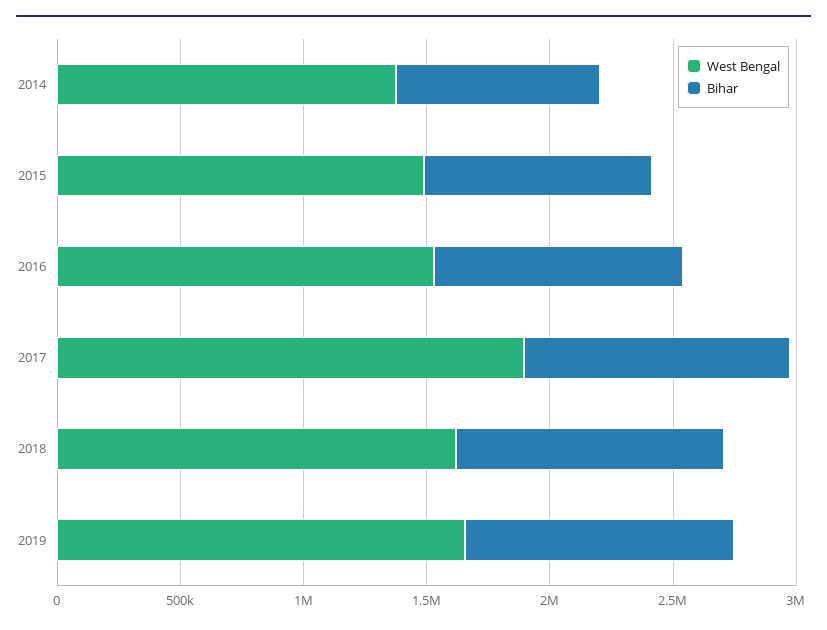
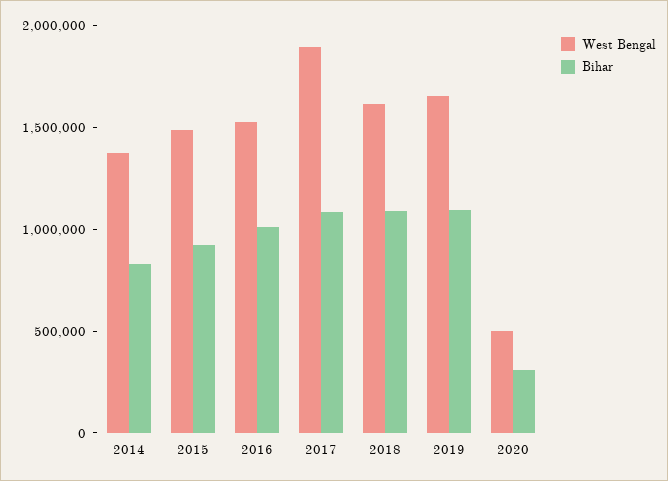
West Bengal, 2020: none -> 500000
Bihar, 2020: none -> 300000

